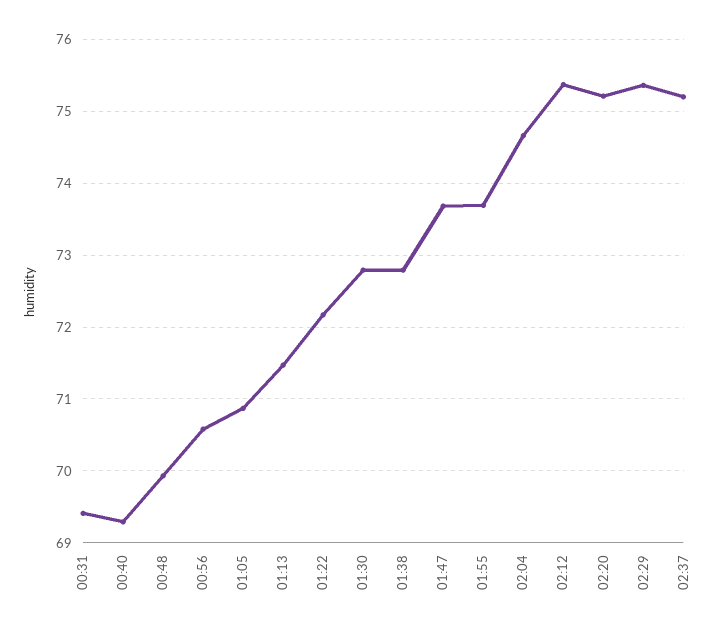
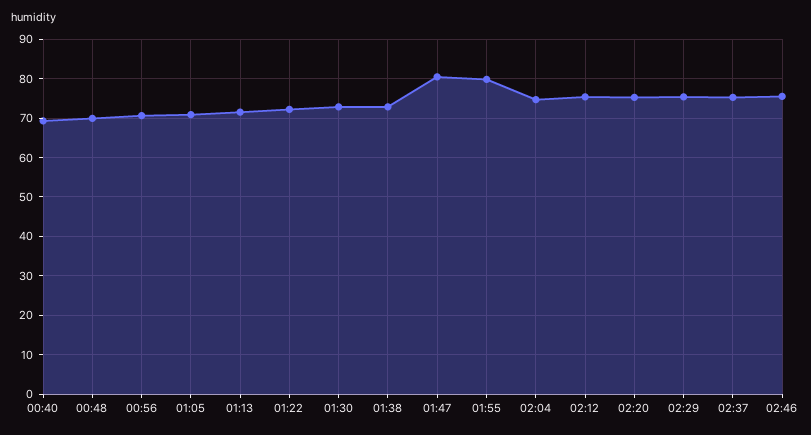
00:31: 69.4 -> none
01:47: 73.7 -> 80
01:55: 73.7 -> 80
02:46: none -> 76

